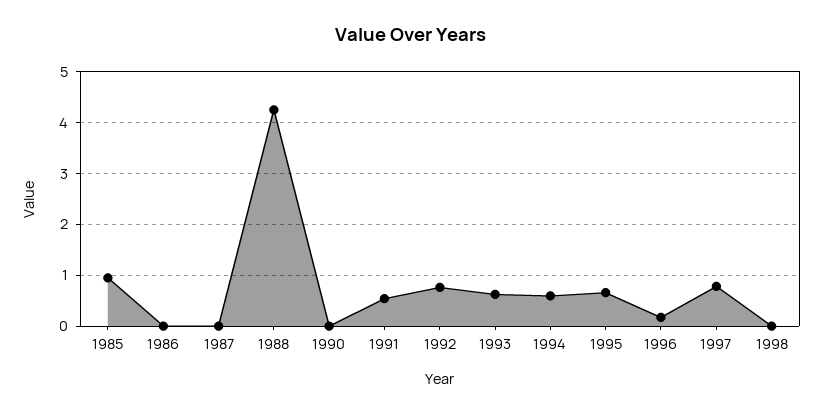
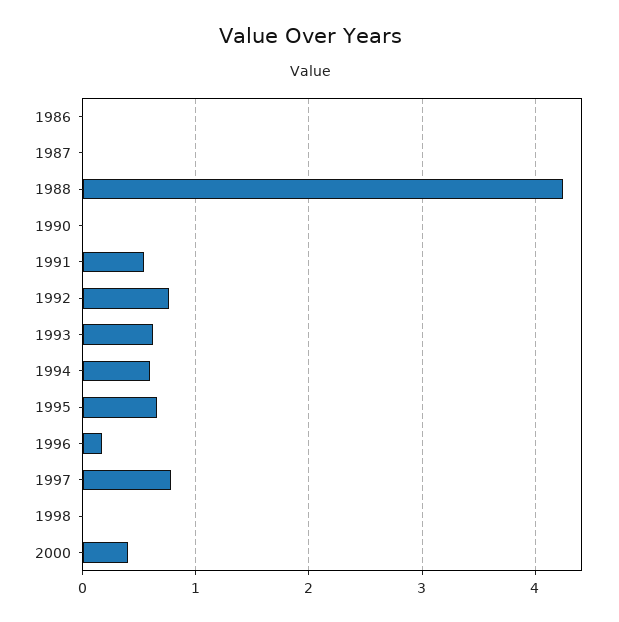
1985: 1 -> none
2000: none -> 0.4

